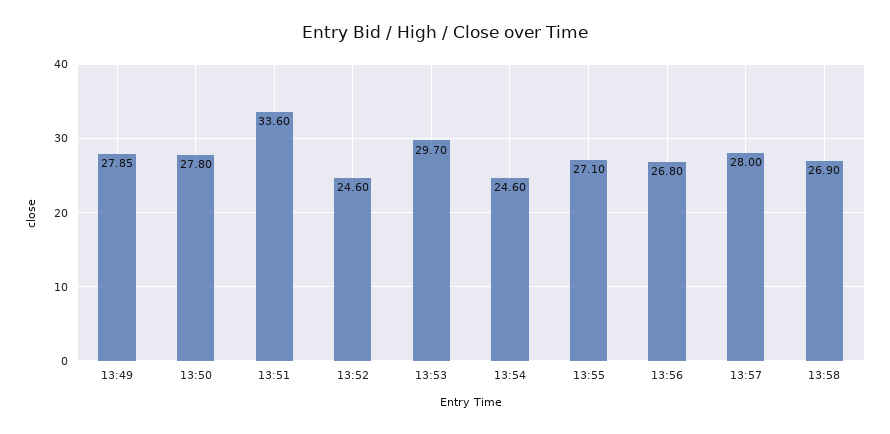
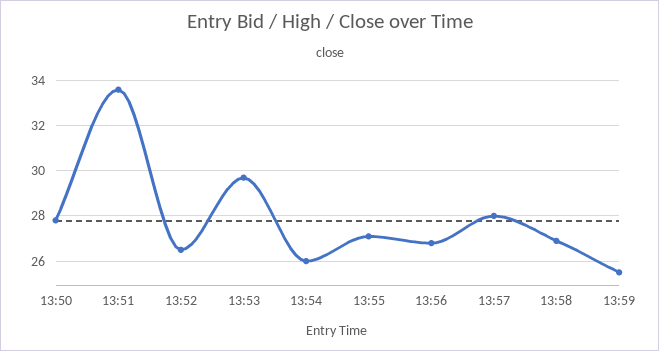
13:49: 27.85 -> none
13:52: 24.6 -> 26.5
13:54: 24.6 -> 26
13:59: none -> 25.5

